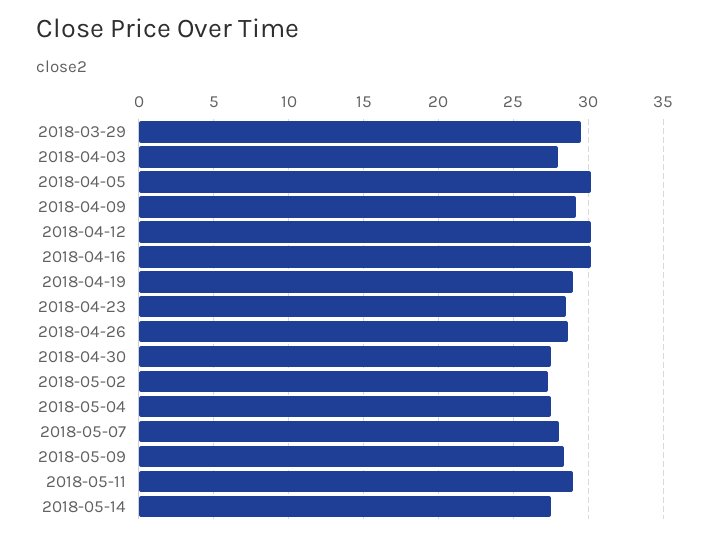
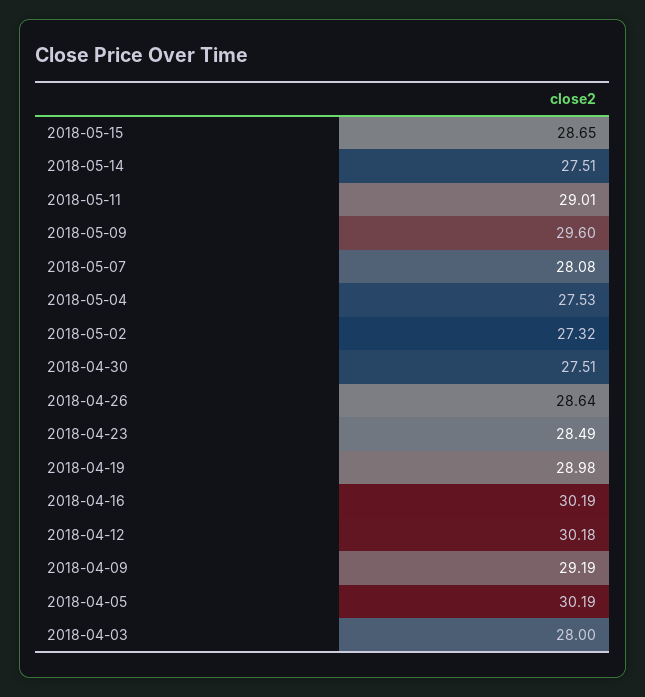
2018-03-29: 29.5 -> none
2018-05-09: 28.5 -> 29.6
2018-05-15: none -> 28.65

